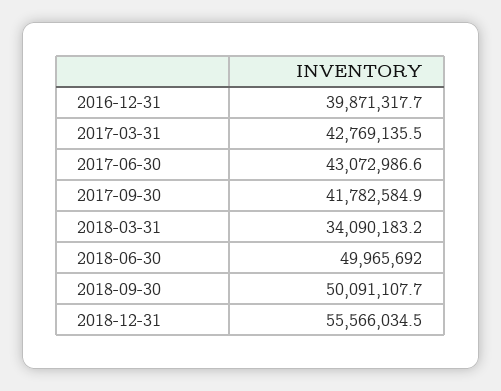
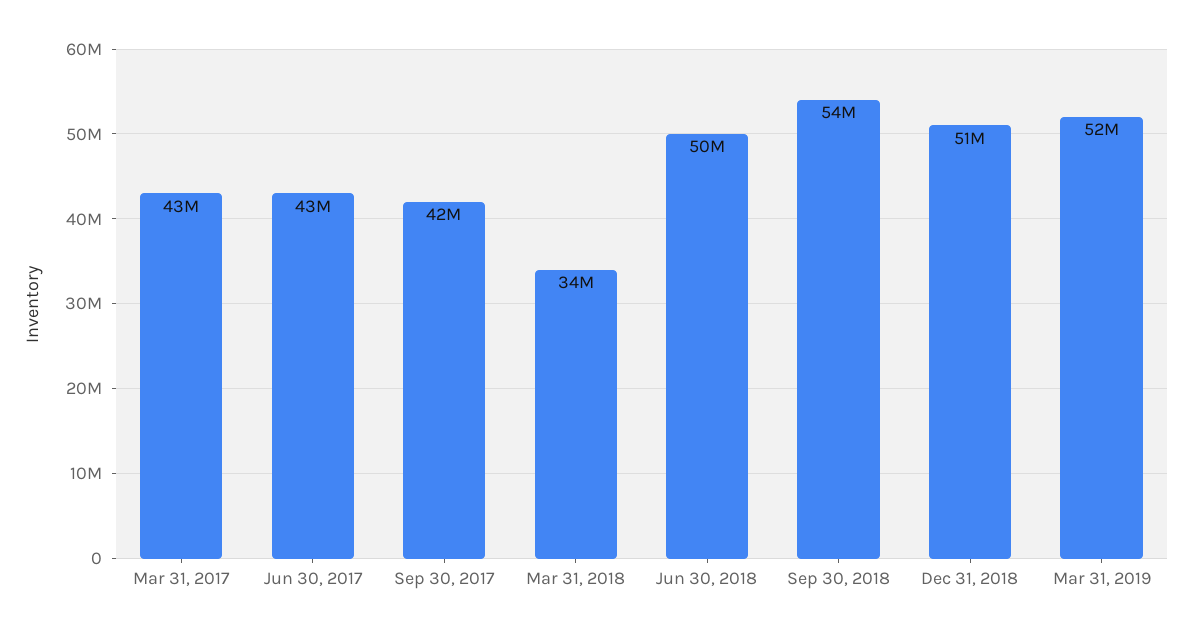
2016-12-31: 39871317.7 -> none
2018-09-30: 50091107.7 -> 54000000
2018-12-31: 55566034.5 -> 51000000
Mar 31, 2019: none -> 52000000

